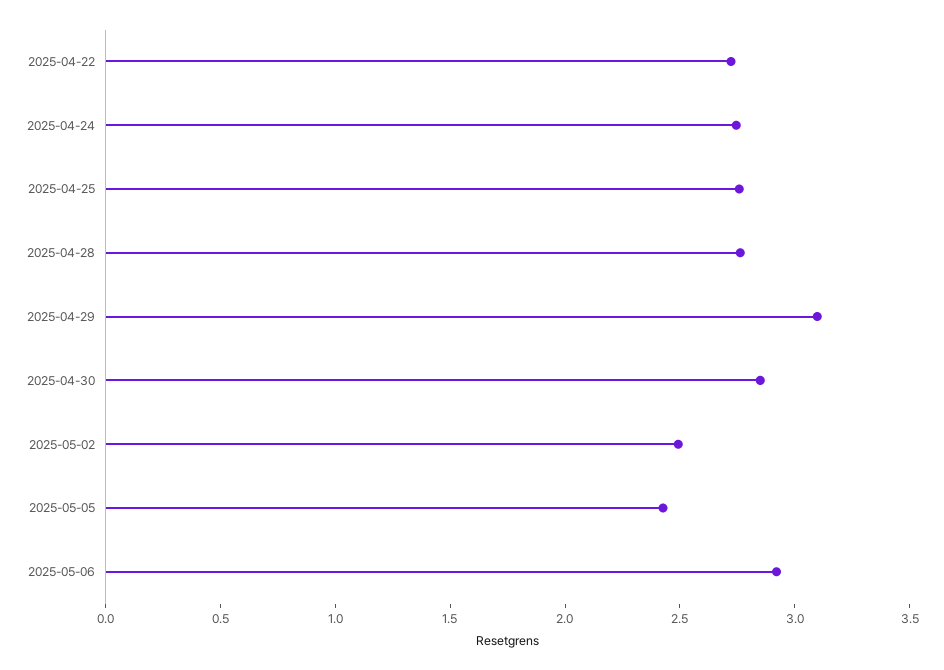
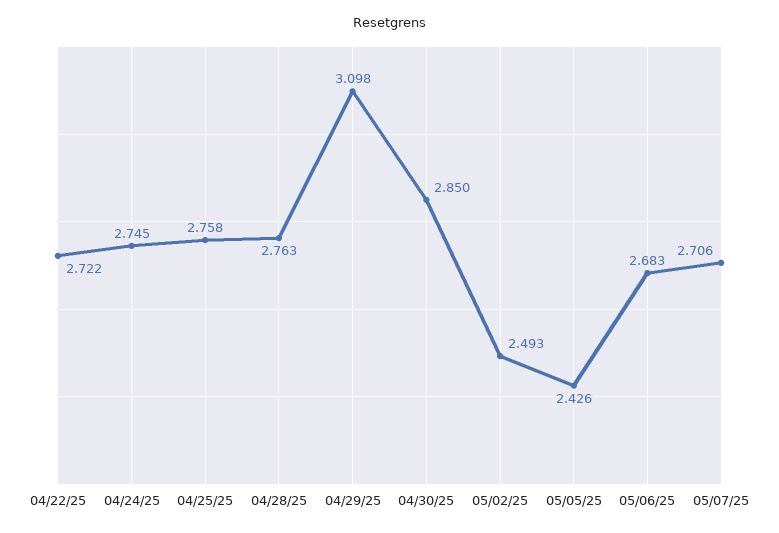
2025-05-06: 2.9 -> 2.683
05/07/25: none -> 2.706

